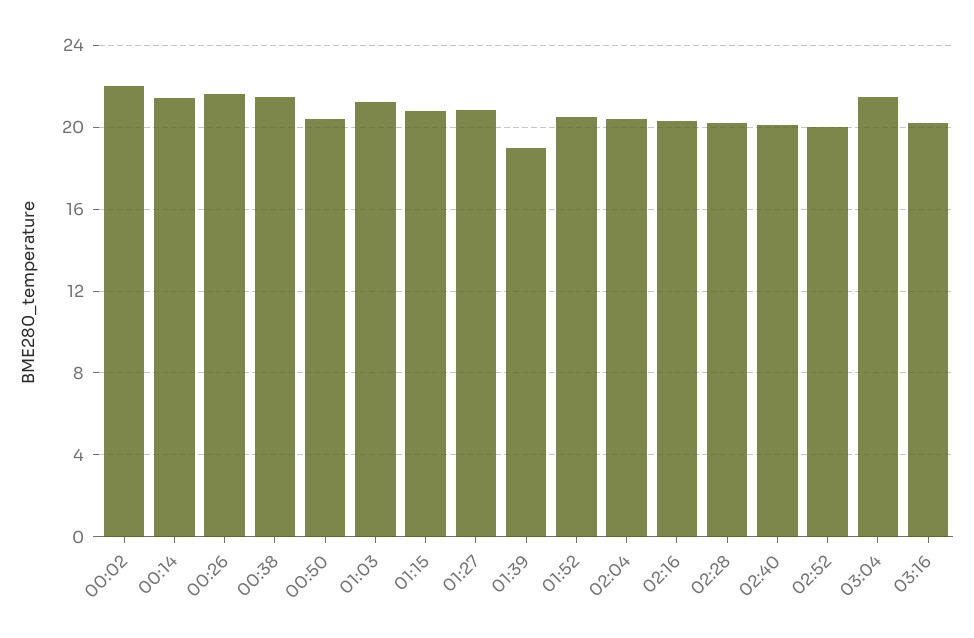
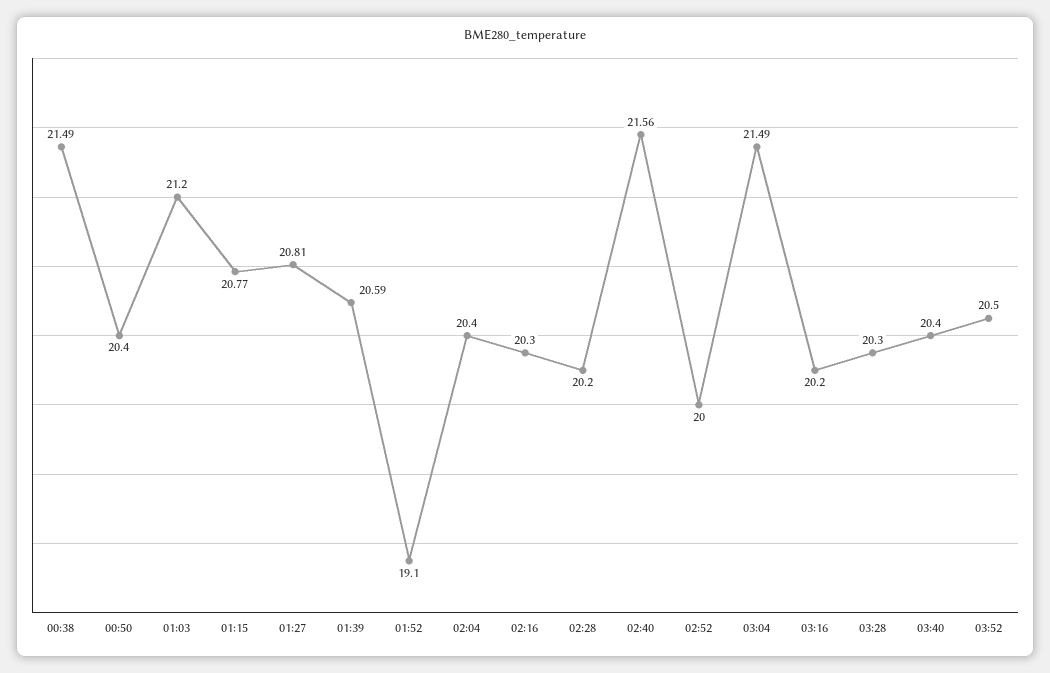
00:02: 22 -> none
00:14: 21.5 -> none
00:26: 21.5 -> none
01:39: 19 -> 20.59
01:52: 20.5 -> 19.1
02:40: 20 -> 21.56
03:28: none -> 20.3
03:40: none -> 20.4
03:52: none -> 20.5

